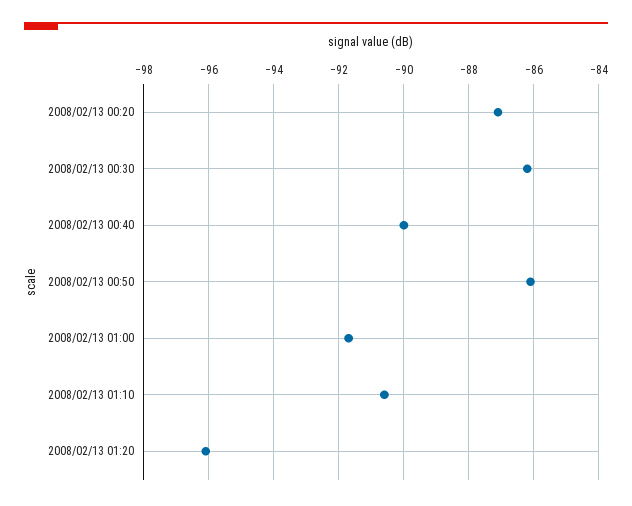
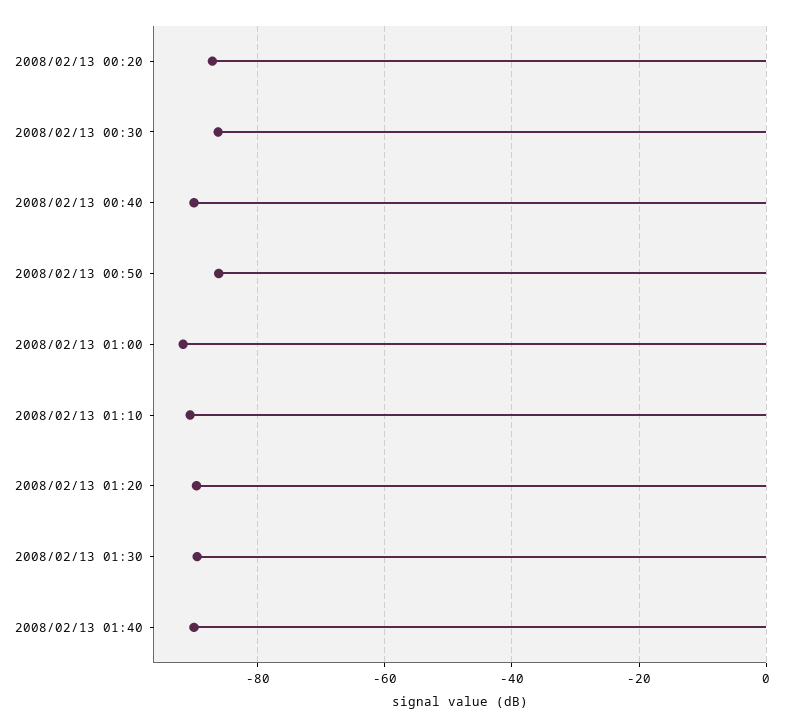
2008/02/13 01:20: -96 -> -90
2008/02/13 01:30: none -> -90
2008/02/13 01:40: none -> -90

